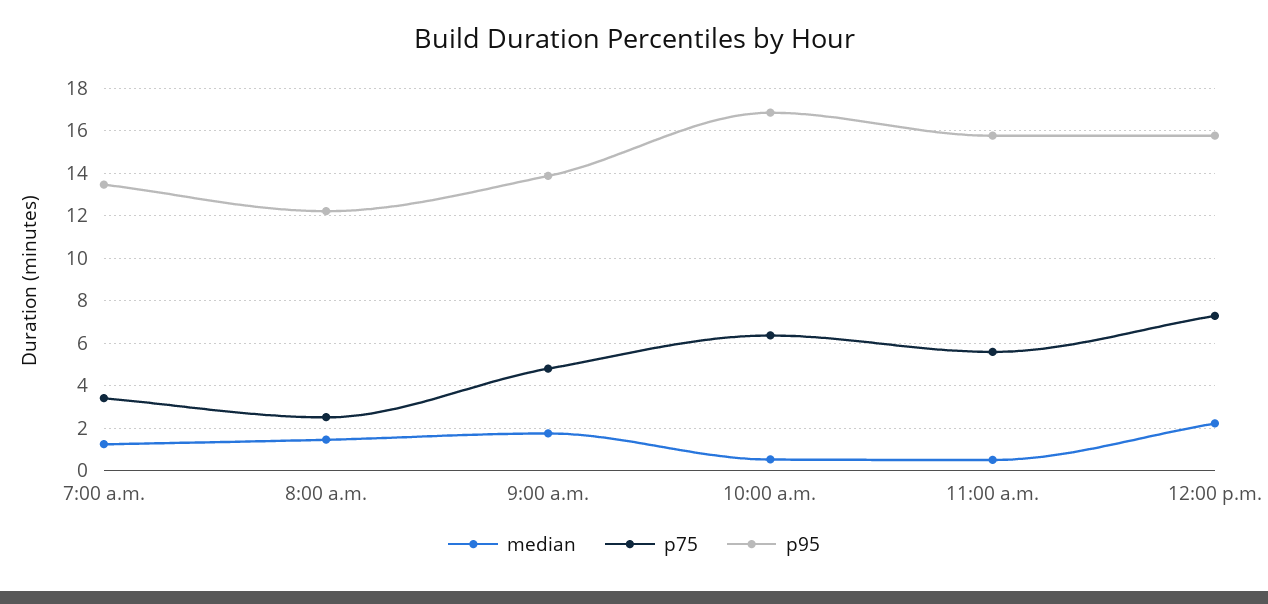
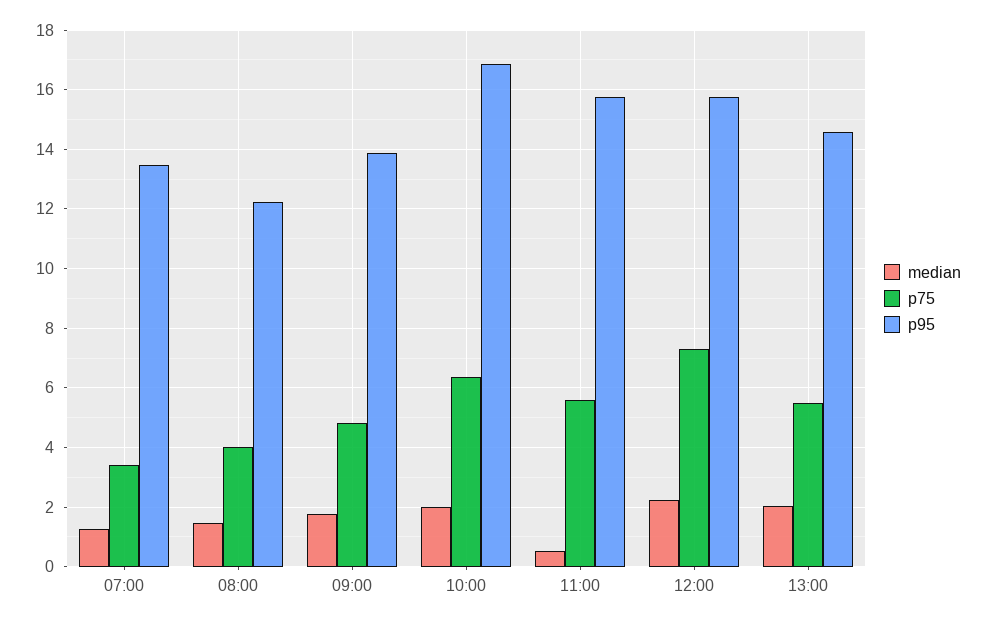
p75, 8:00 a.m.: 2.5 -> 4
median, 10:00 a.m.: 0.5 -> 2
median, 13:00: none -> 2
p75, 13:00: none -> 5.5
p95, 13:00: none -> 14.5

